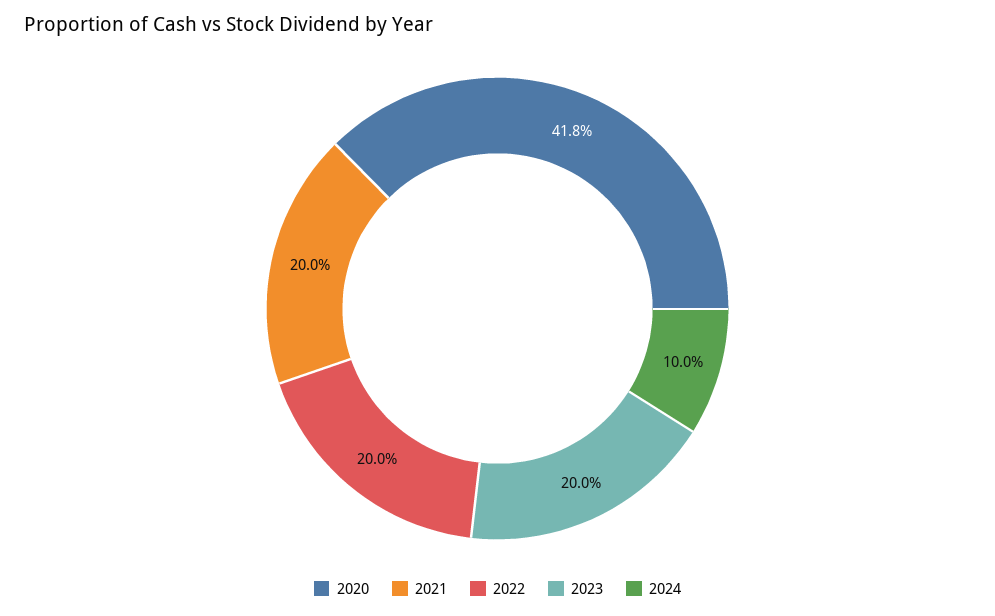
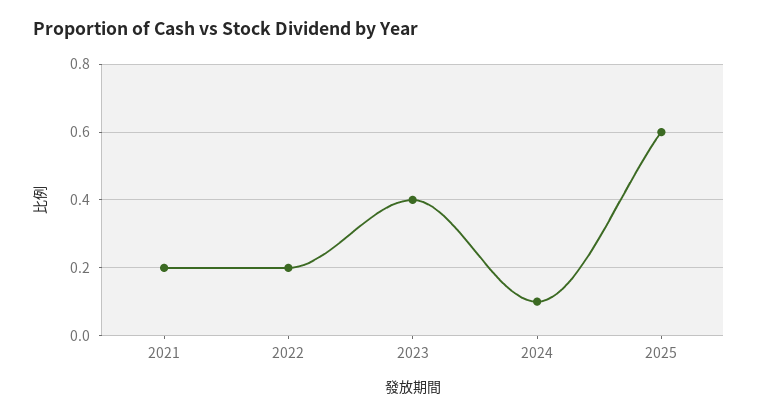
2020: 0.418 -> none
2023: 0.2 -> 0.4
2025: none -> 0.6

